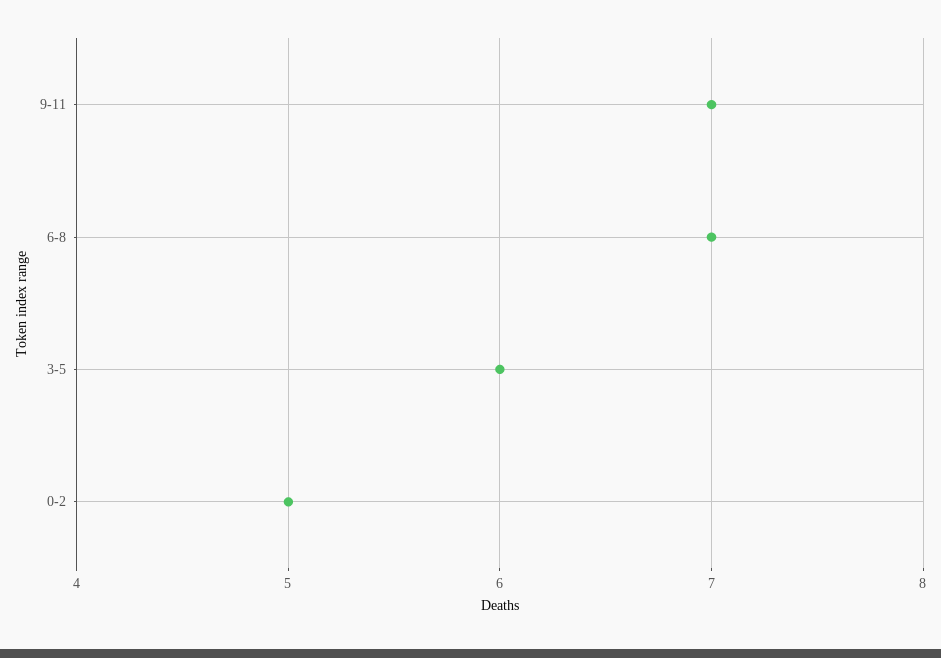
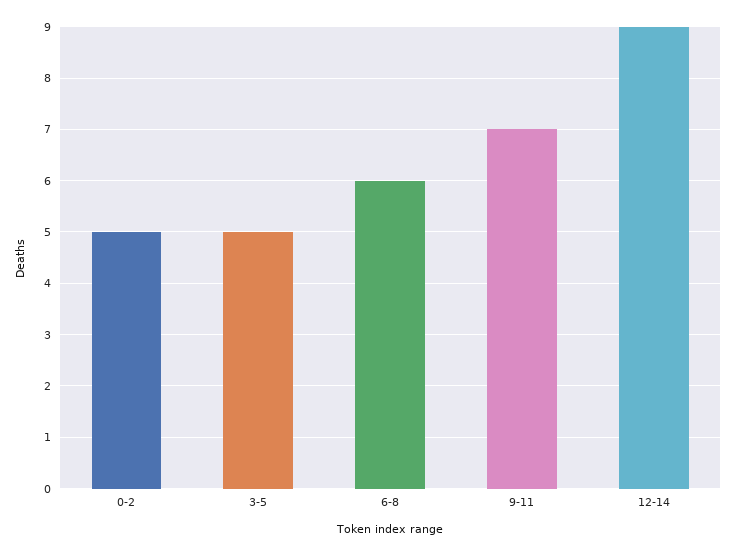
6-8: 7 -> 6
3-5: 6 -> 5
12-14: none -> 9

